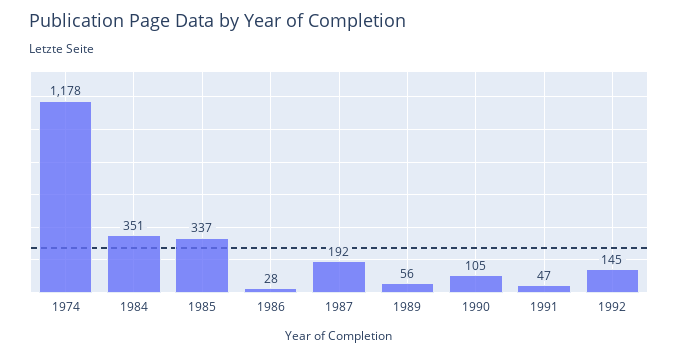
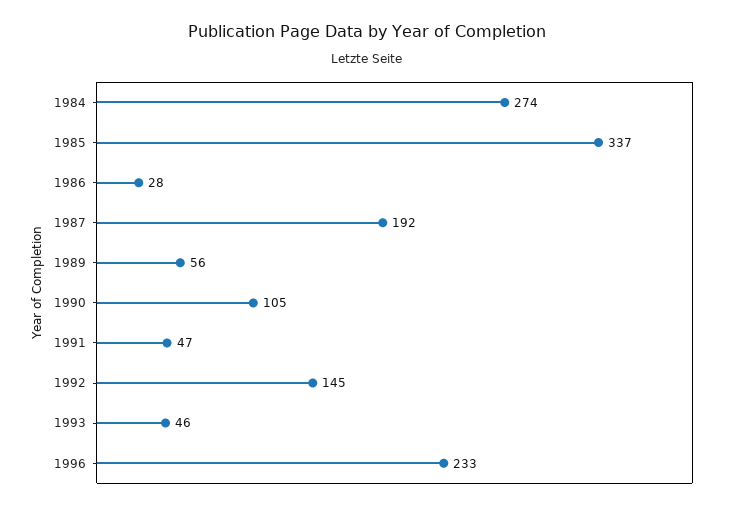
1974: 1178 -> none
1984: 351 -> 274
1993: none -> 46
1996: none -> 233

